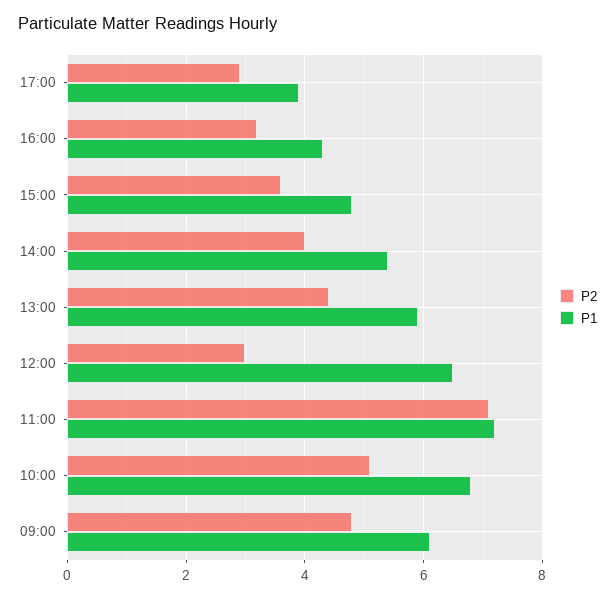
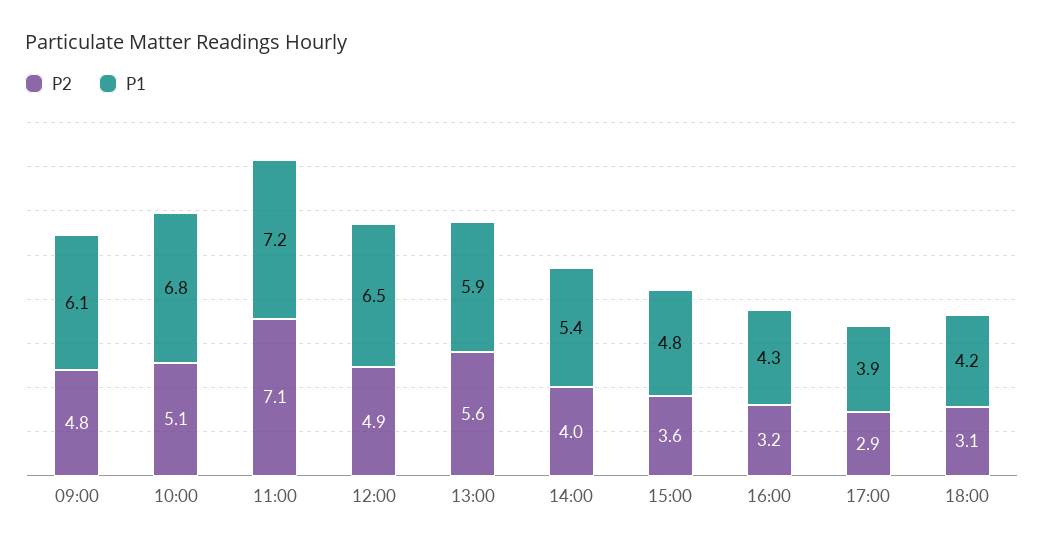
P2, 13:00: 4.5 -> 5.6
P2, 12:00: 3 -> 4.9
P2, 18:00: none -> 3.1
P1, 18:00: none -> 4.2

